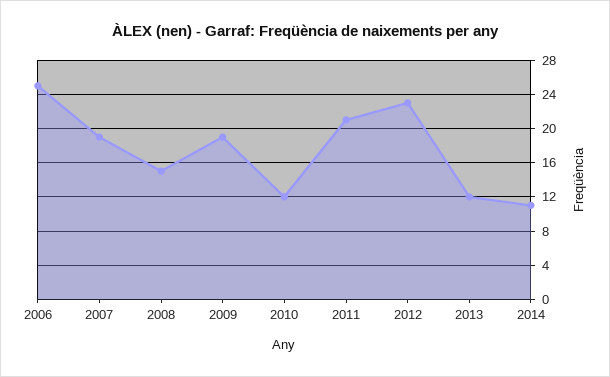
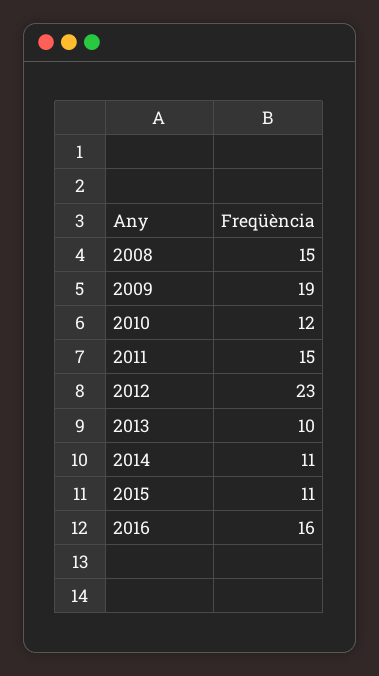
2006: 25 -> none
2007: 19 -> none
2011: 21 -> 15
2013: 12 -> 10
2015: none -> 11
2016: none -> 16

